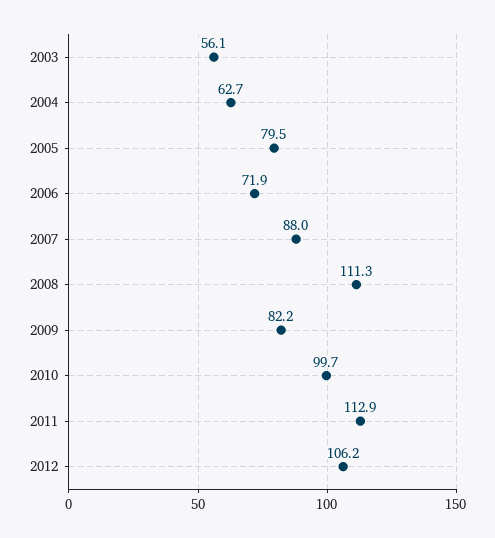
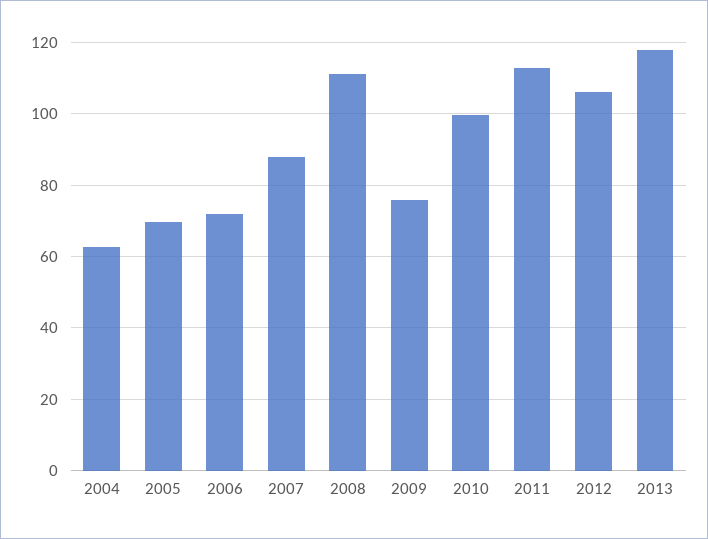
2003: 56.1 -> none
2005: 79.5 -> 70
2009: 82.2 -> 76
2013: none -> 118

